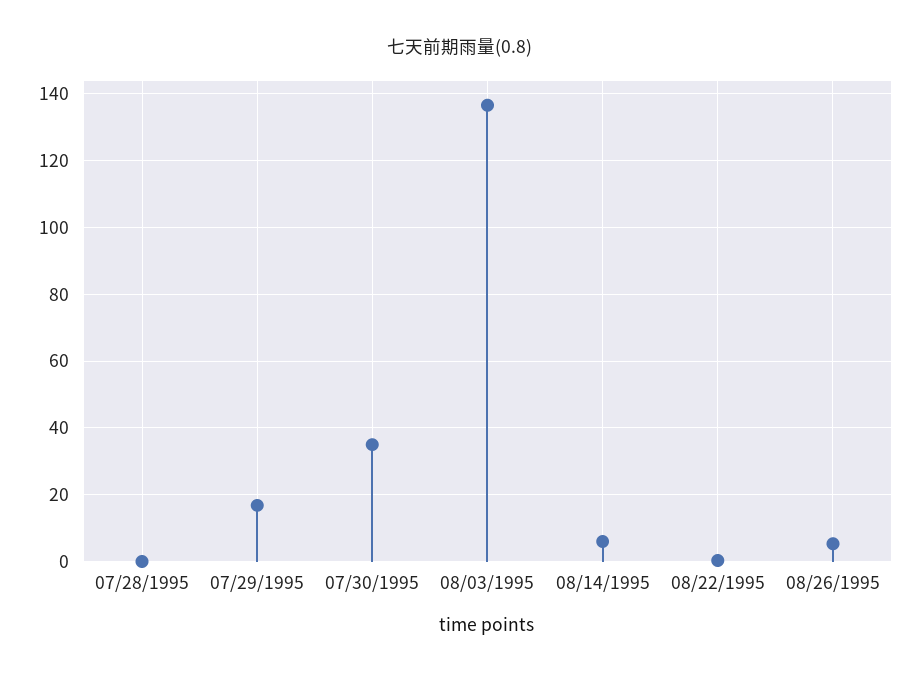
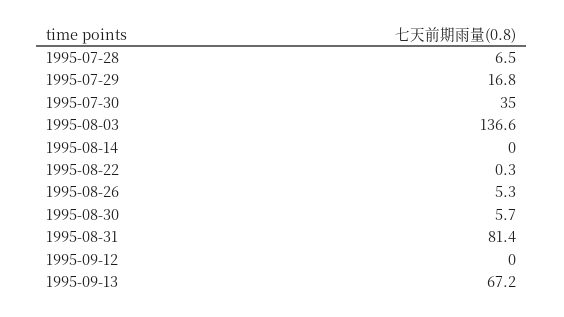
07/28/1995: 0 -> 6.5
08/14/1995: 6 -> 0
1995-08-30: none -> 5.7
1995-08-31: none -> 81.4
1995-09-12: none -> 0
1995-09-13: none -> 67.2

